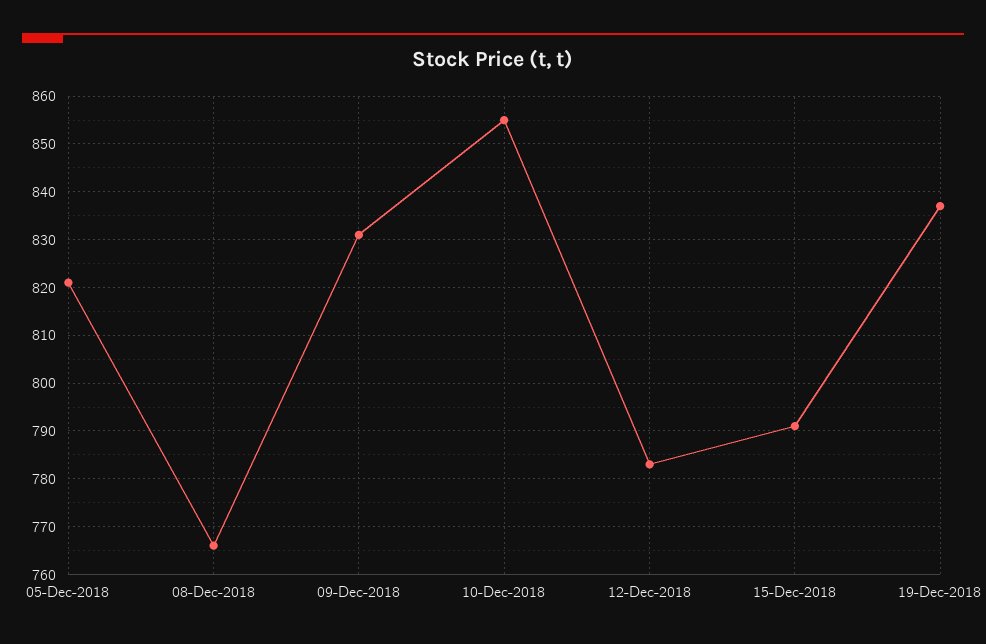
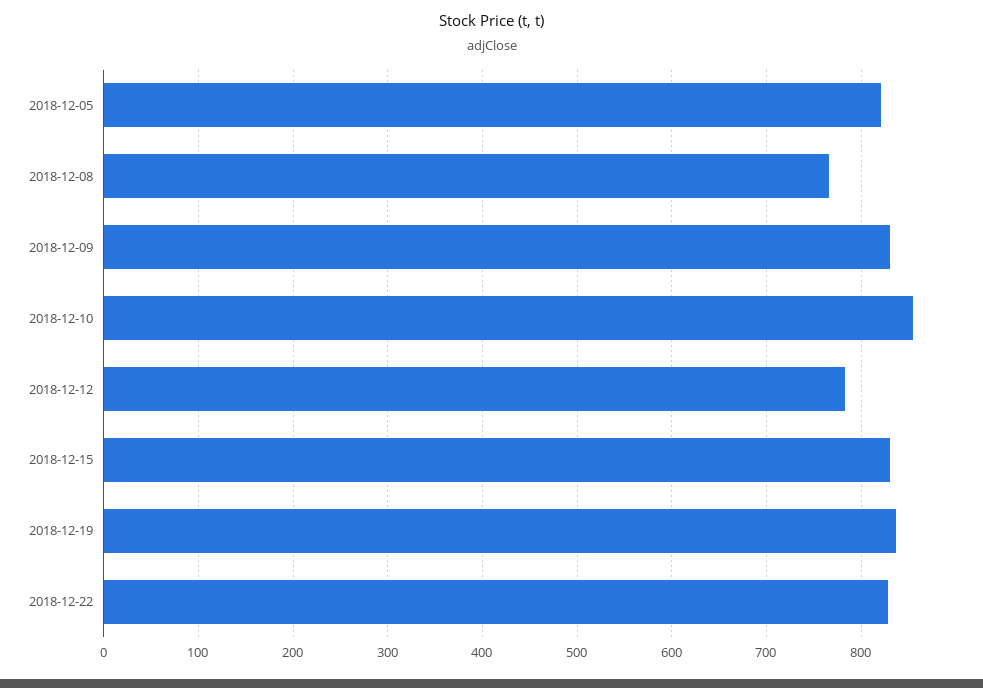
15-Dec-2018: 790 -> 830
2018-12-22: none -> 830

